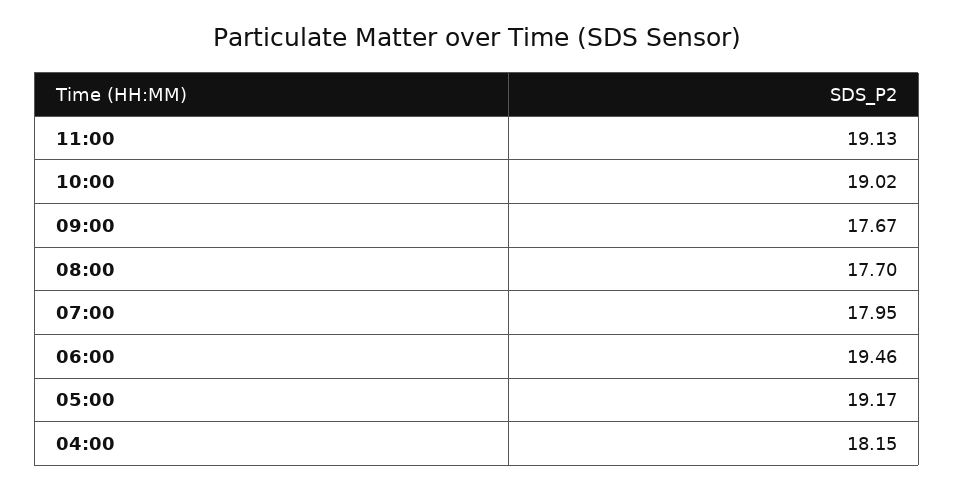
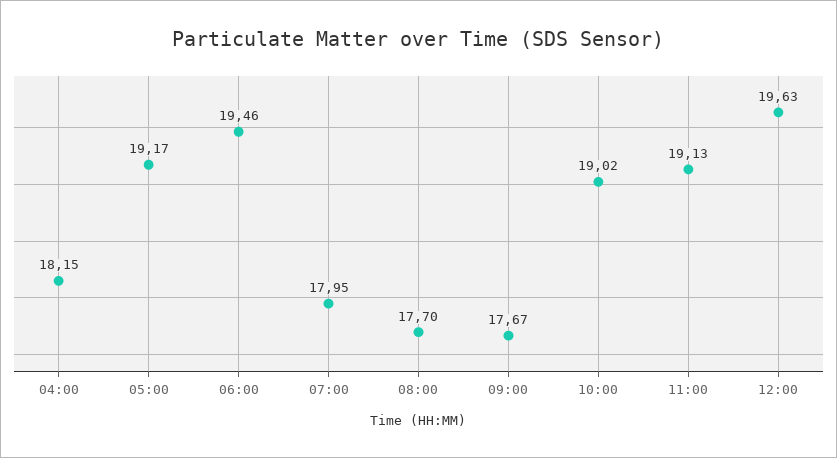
12:00: none -> 19.63

